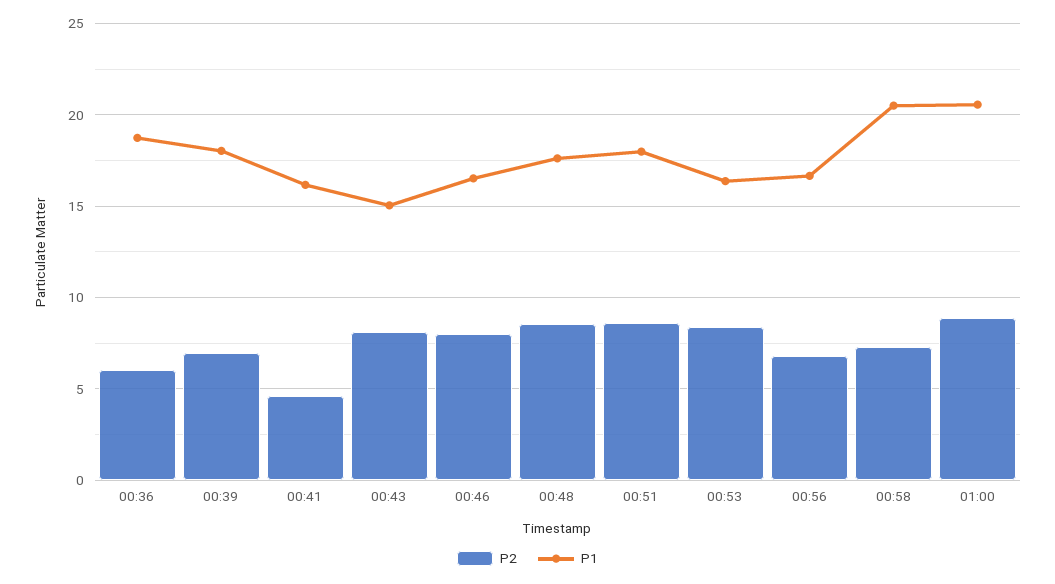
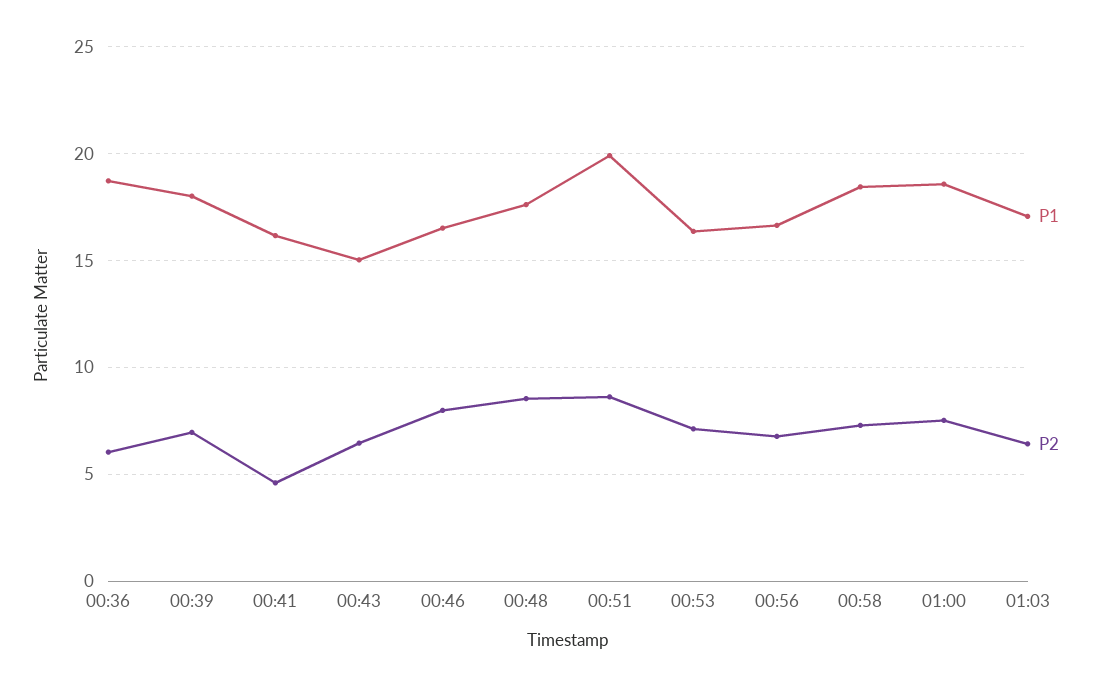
P2, 00:43: 8 -> 6.5
P1, 00:51: 18 -> 20
P2, 00:53: 8.5 -> 7
P1, 00:58: 20.5 -> 18.5
P2, 01:00: 9 -> 7.5
P1, 01:00: 20.5 -> 18.5
P1, 01:03: none -> 17
P2, 01:03: none -> 6.5

